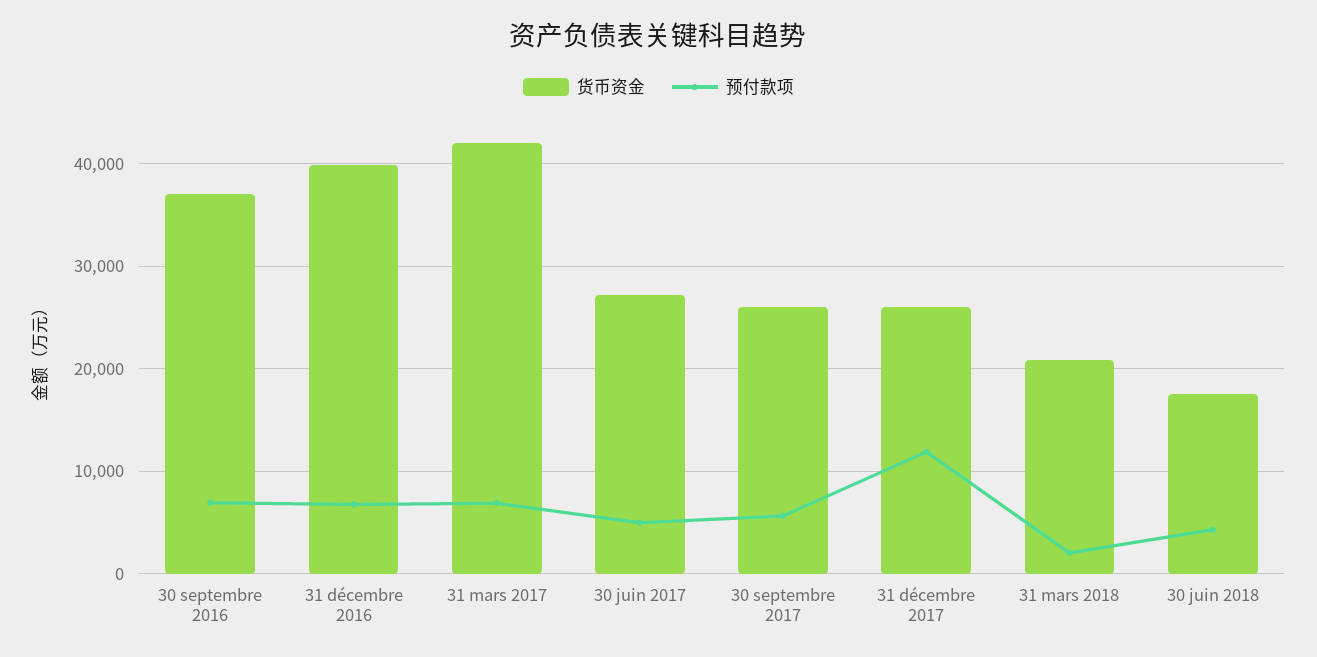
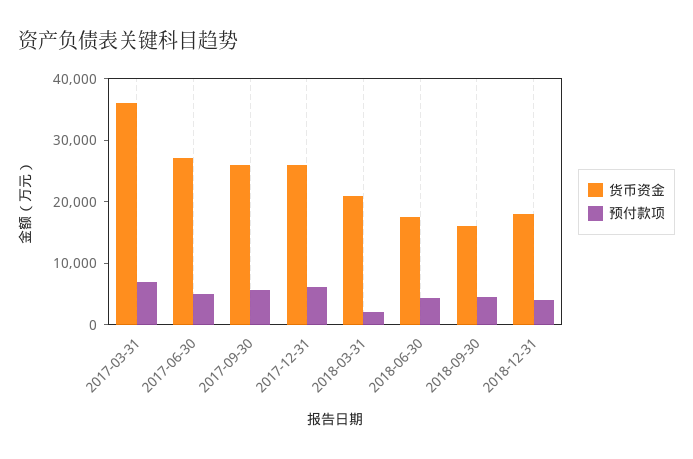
货币资金, 30 septembre 2016: 37000 -> none
预付款项, 30 septembre 2016: 7000 -> none
货币资金, 31 décembre 2016: 40000 -> none
预付款项, 31 décembre 2016: 7000 -> none
货币资金, 31 mars 2017: 42000 -> 36000
预付款项, 31 décembre 2017: 12000 -> 6000
货币资金, 2018-09-30: none -> 16000
预付款项, 2018-09-30: none -> 4000
货币资金, 2018-12-31: none -> 18000
预付款项, 2018-12-31: none -> 4000

